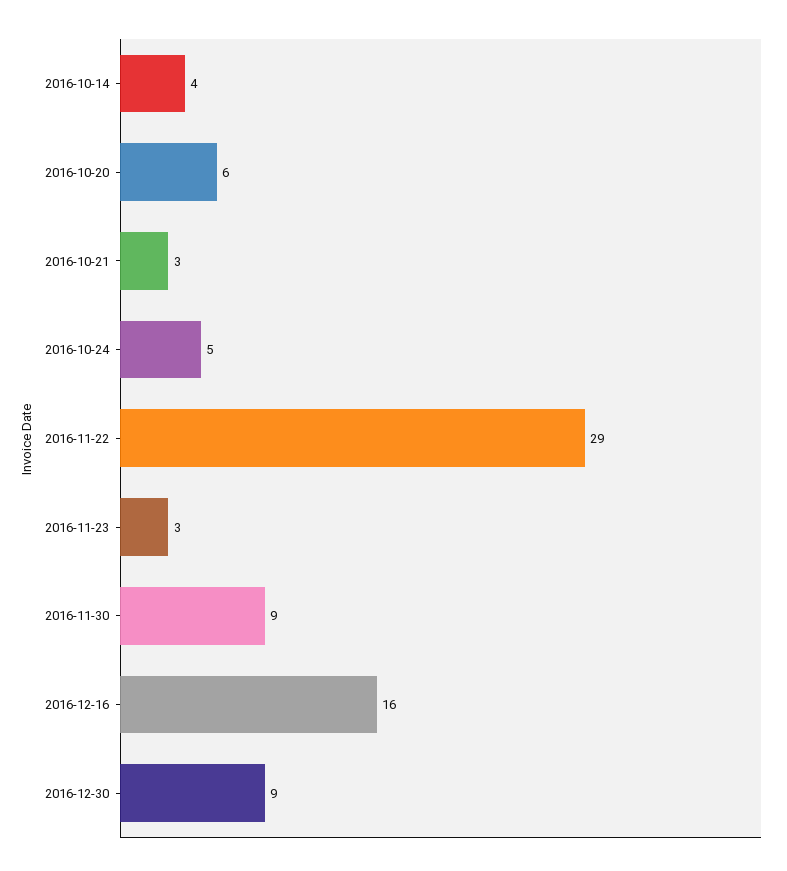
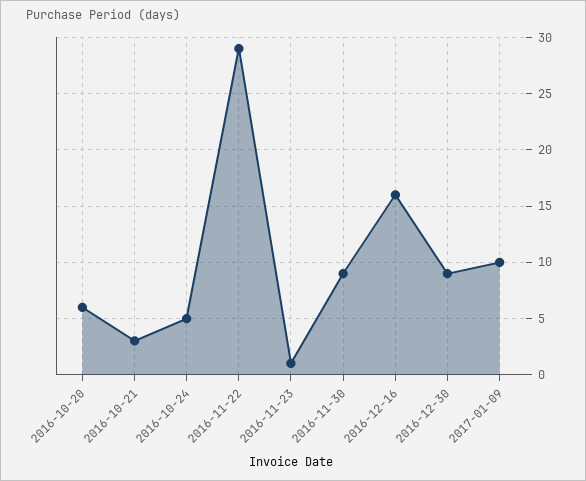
2016-10-14: 4 -> none
2016-11-23: 3 -> 1
2017-01-09: none -> 10

